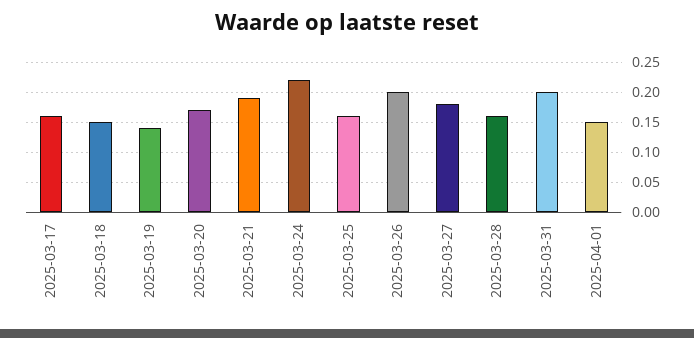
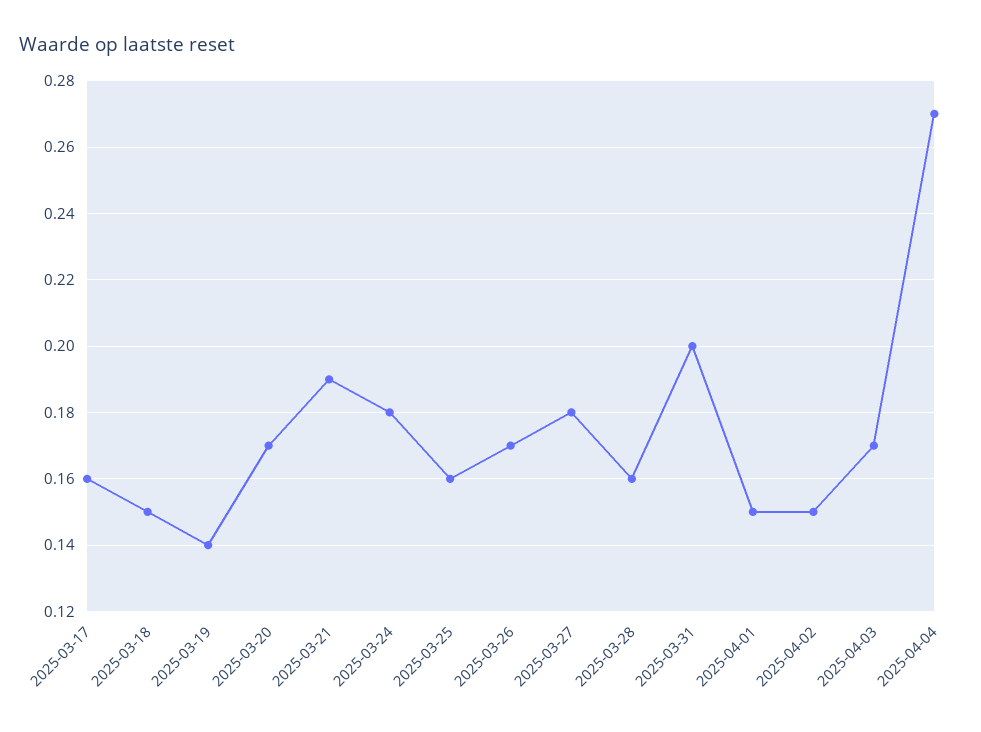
2025-03-24: 0.22 -> 0.18
2025-03-26: 0.2 -> 0.17
2025-04-02: none -> 0.15
2025-04-03: none -> 0.17
2025-04-04: none -> 0.27

